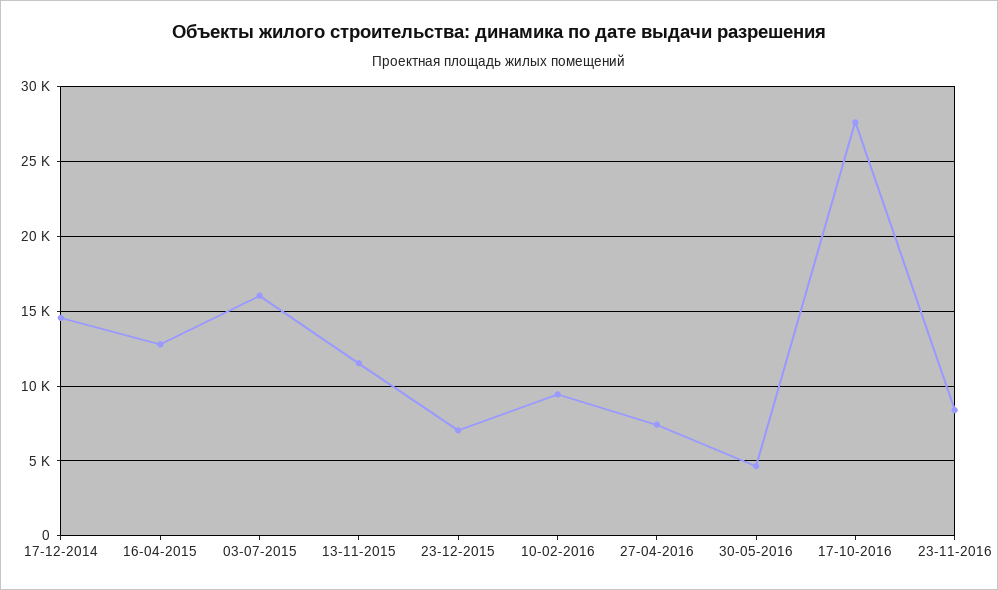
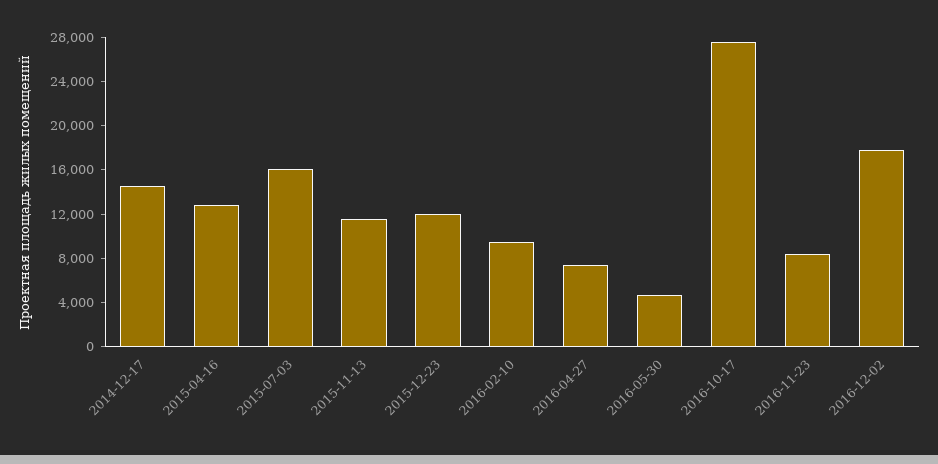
23-12-2015: 7000 -> 12000
2016-12-02: none -> 18000

